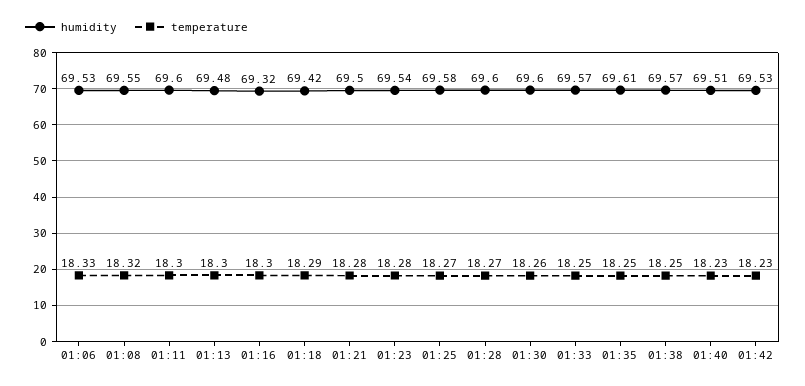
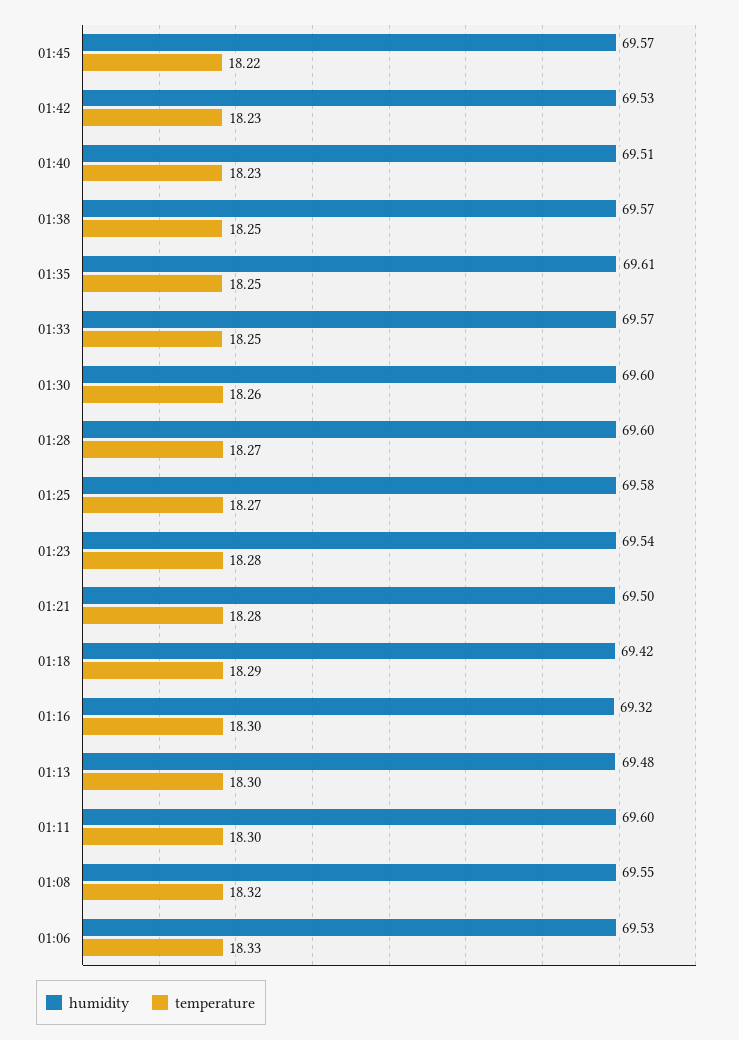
humidity, 01:45: none -> 69.57
temperature, 01:45: none -> 18.22

